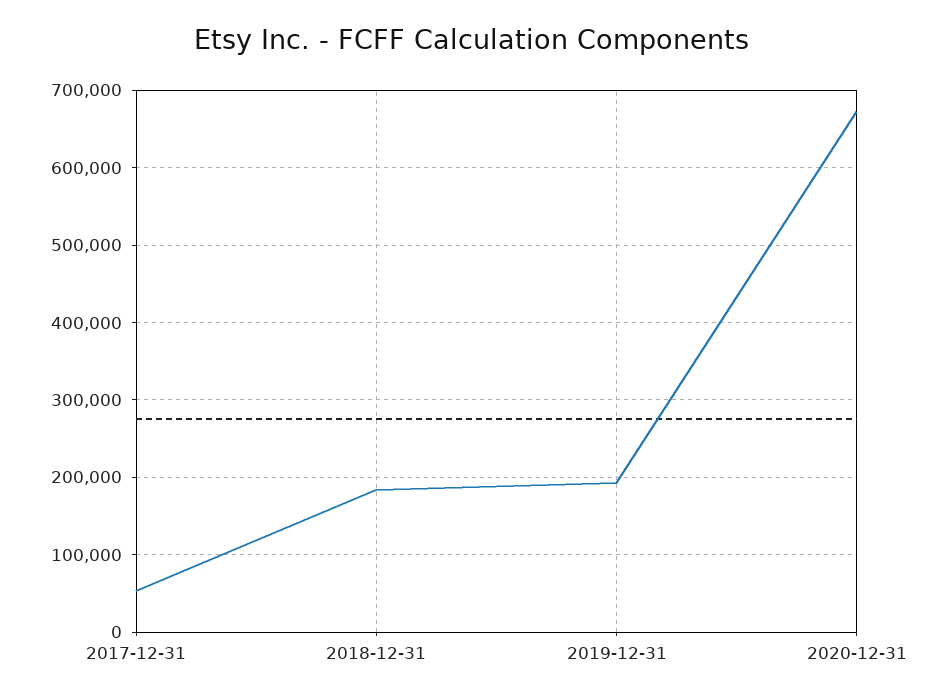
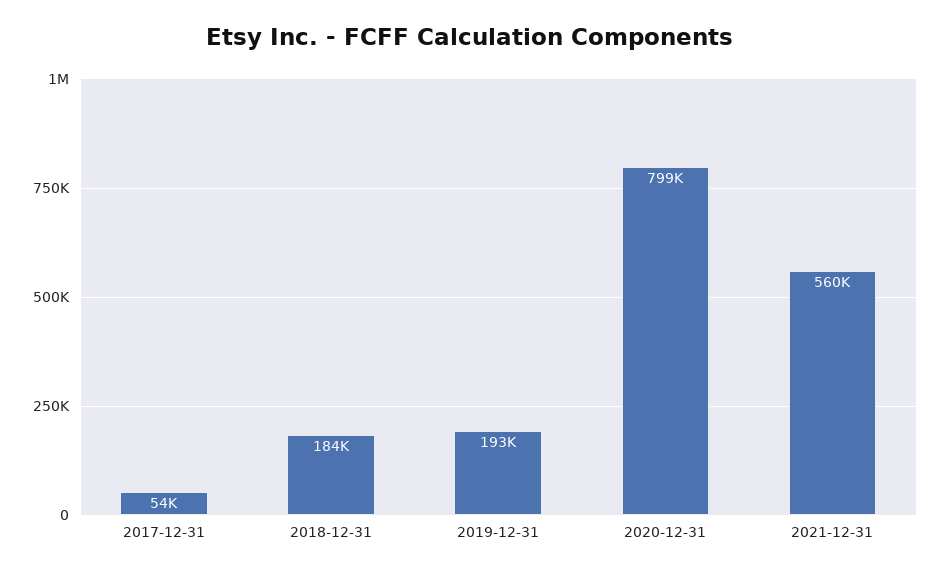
2020-12-31: 670000 -> 799000
2021-12-31: none -> 560000

